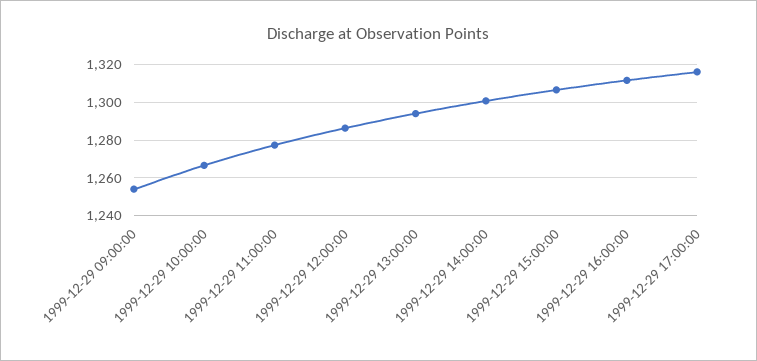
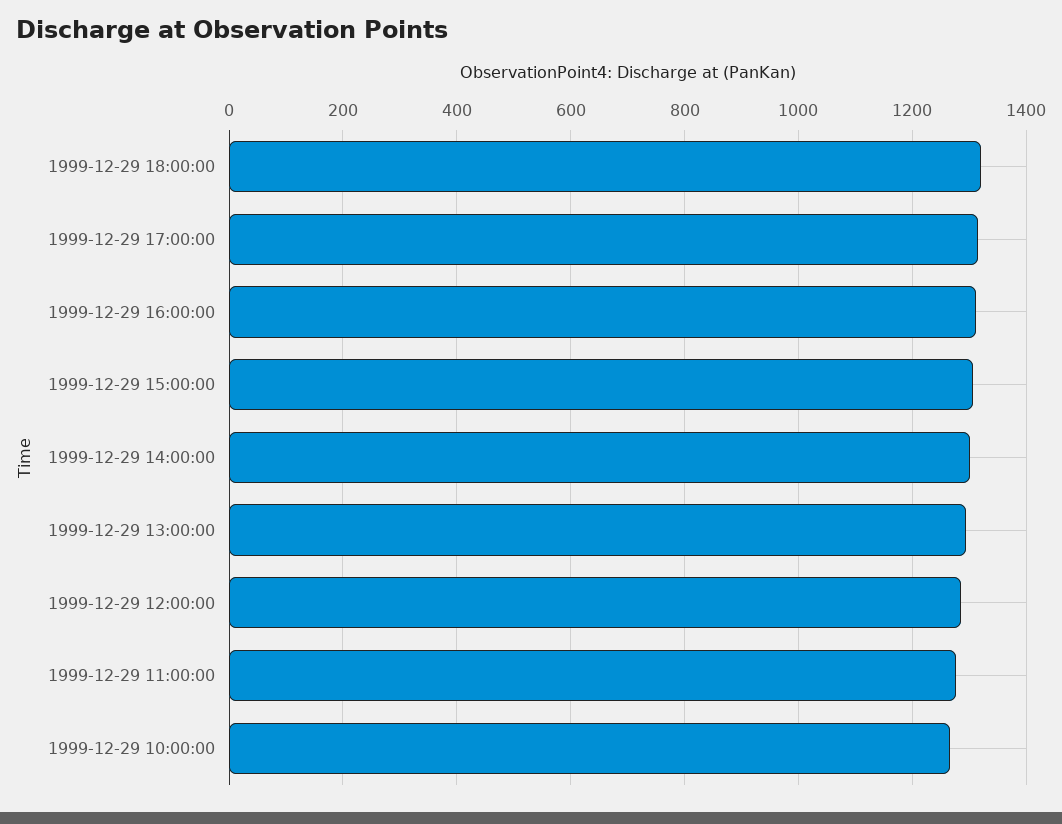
1999-12-29 09:00:00: 1255 -> none
1999-12-29 18:00:00: none -> 1320

